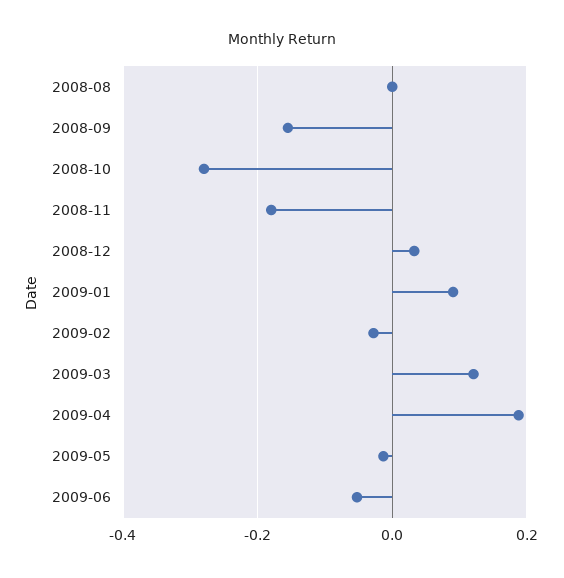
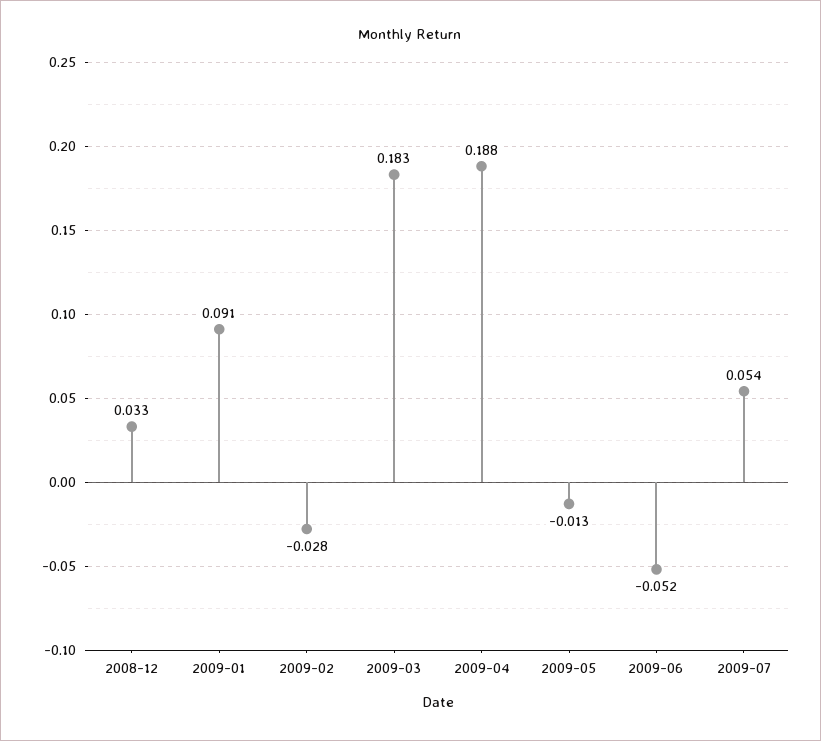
2008-08: 0 -> none
2008-09: -0.16 -> none
2008-10: -0.28 -> none
2008-11: -0.18 -> none
2009-03: 0.12 -> 0.183
2009-07: none -> 0.054

